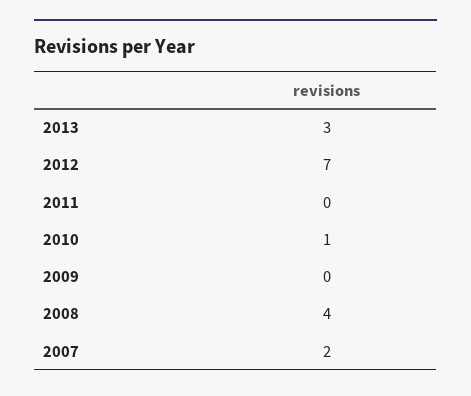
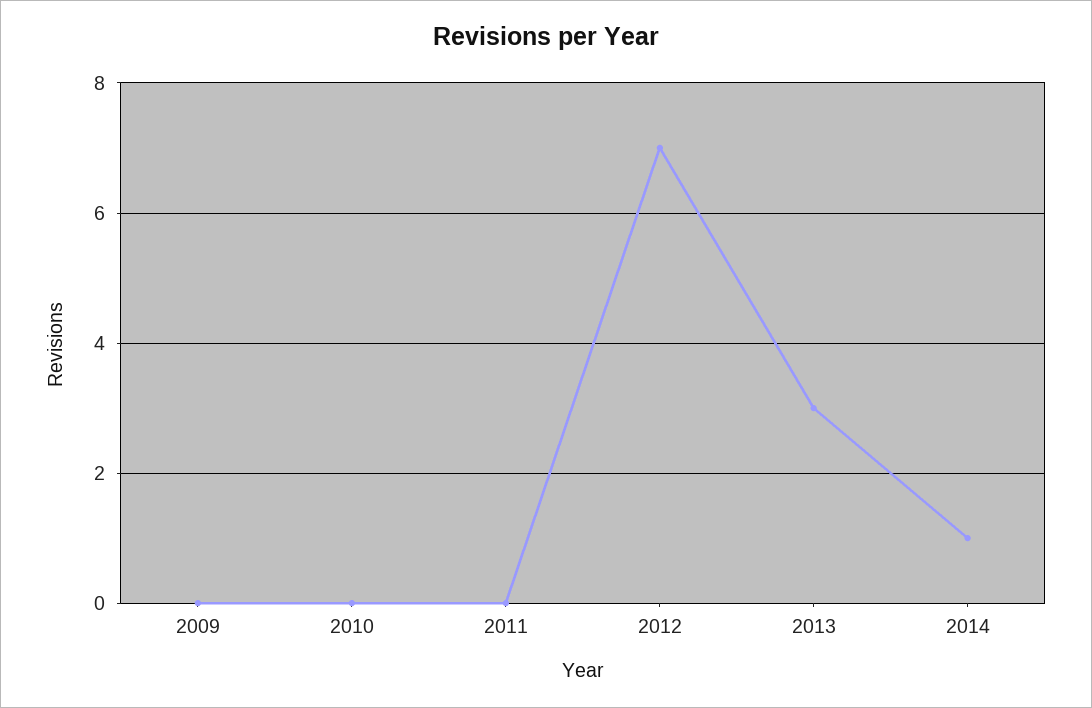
2010: 1 -> 0
2008: 4 -> none
2007: 2 -> none
2014: none -> 1

